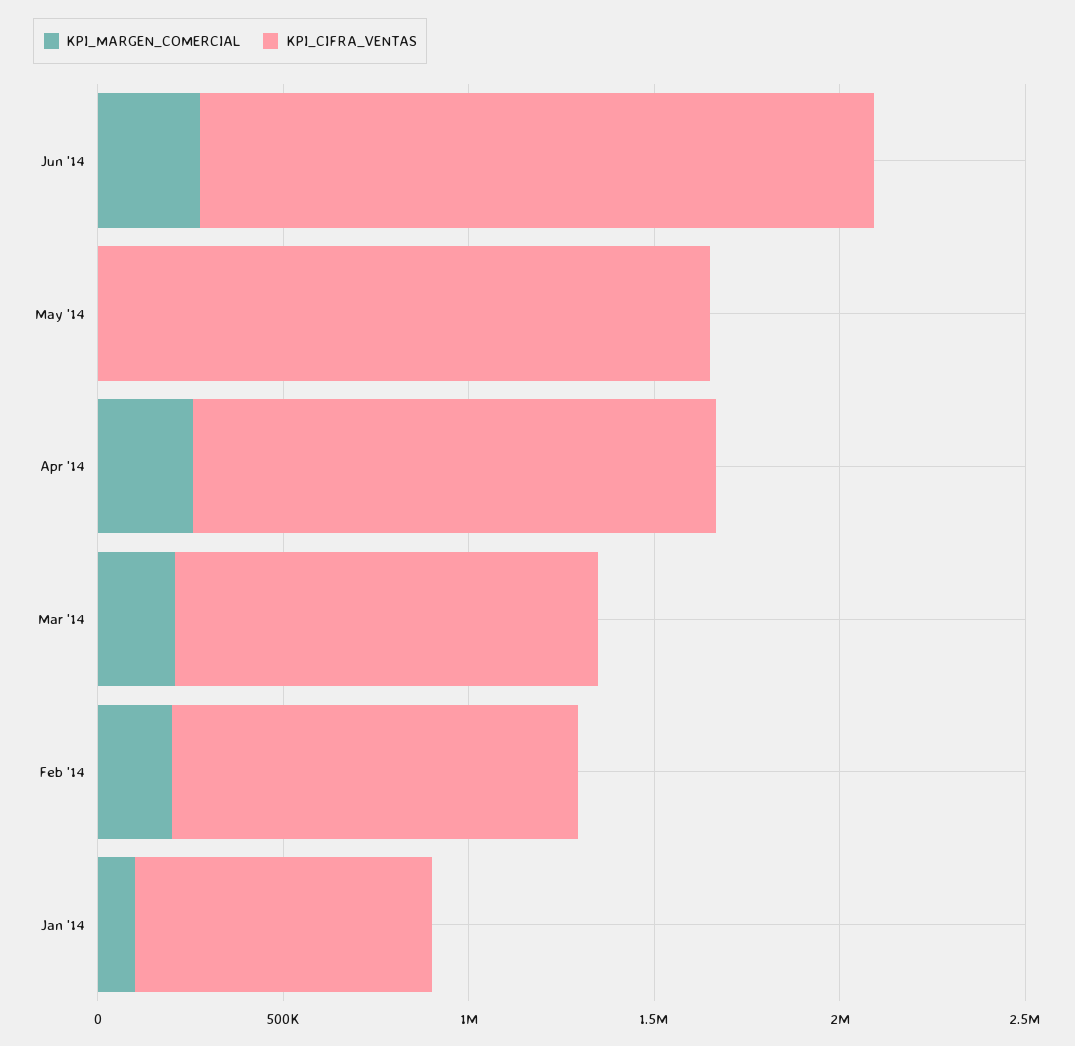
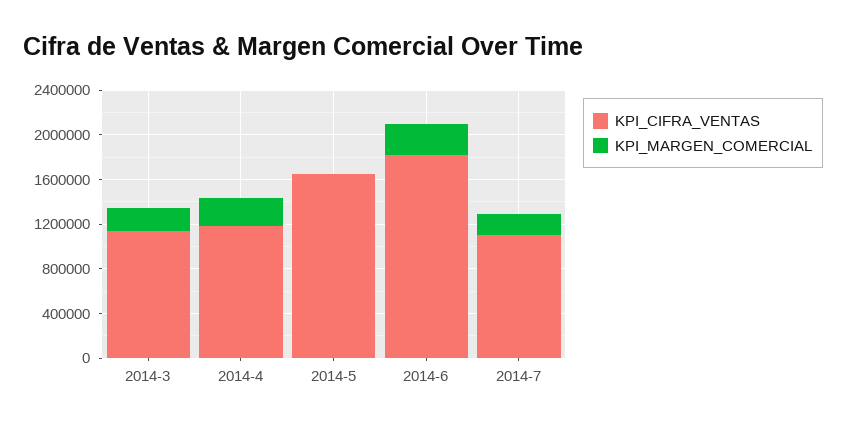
KPI_CIFRA_VENTAS, Apr '14: 1400000 -> 1200000
KPI_MARGEN_COMERCIAL, Feb '14: 200000 -> none
KPI_CIFRA_VENTAS, Feb '14: 1100000 -> none
KPI_MARGEN_COMERCIAL, Jan '14: 100000 -> none
KPI_CIFRA_VENTAS, Jan '14: 800000 -> none
KPI_CIFRA_VENTAS, 2014-7: none -> 1100000
KPI_MARGEN_COMERCIAL, 2014-7: none -> 200000

